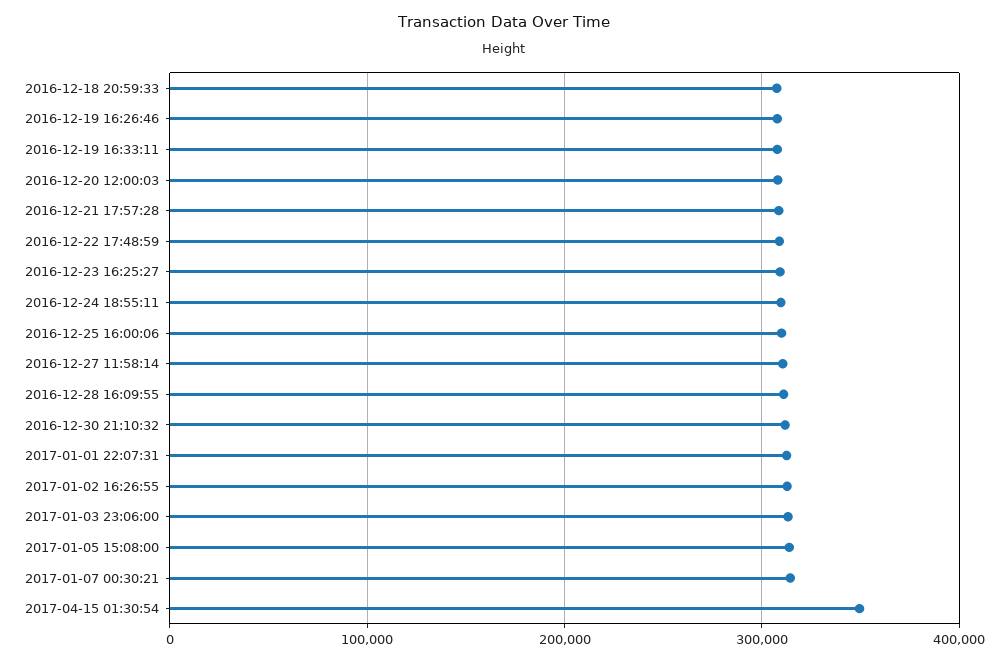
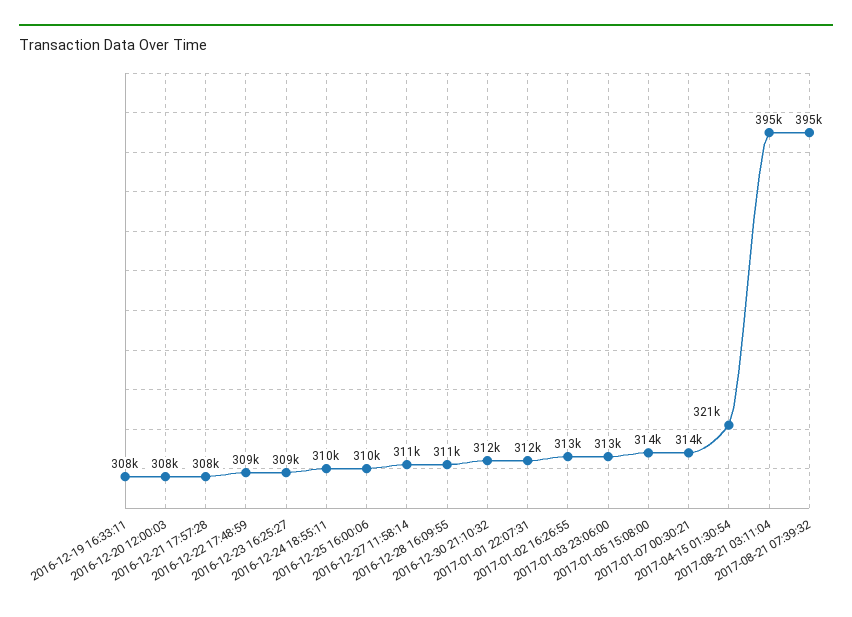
2016-12-18 20:59:33: 310000 -> none
2016-12-19 16:26:46: 310000 -> none
2017-04-15 01:30:54: 350000 -> 321000
2017-08-21 03:11:04: none -> 395000
2017-08-21 07:39:32: none -> 395000

